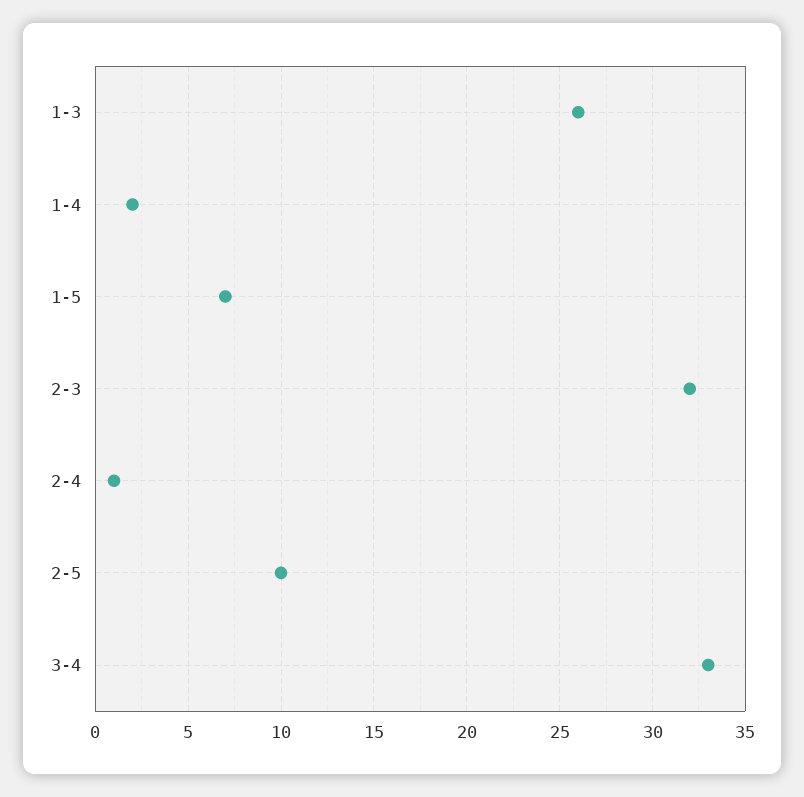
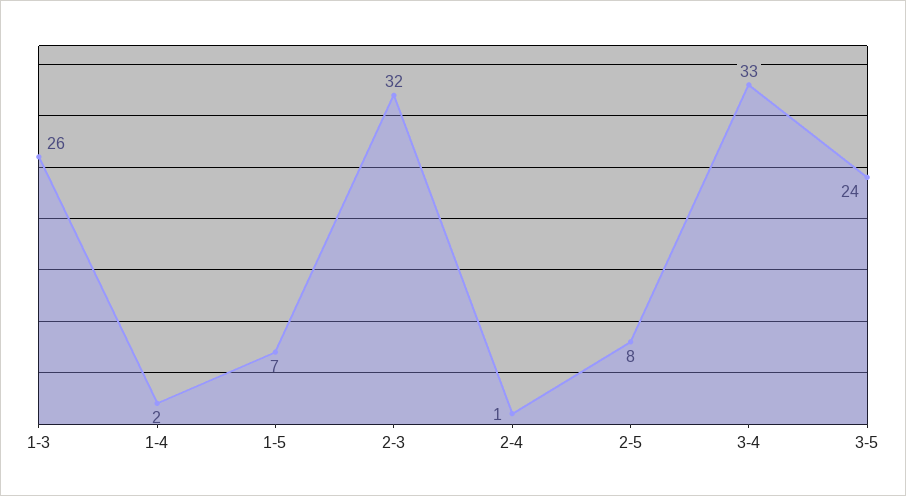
2-5: 10 -> 8
3-5: none -> 24

